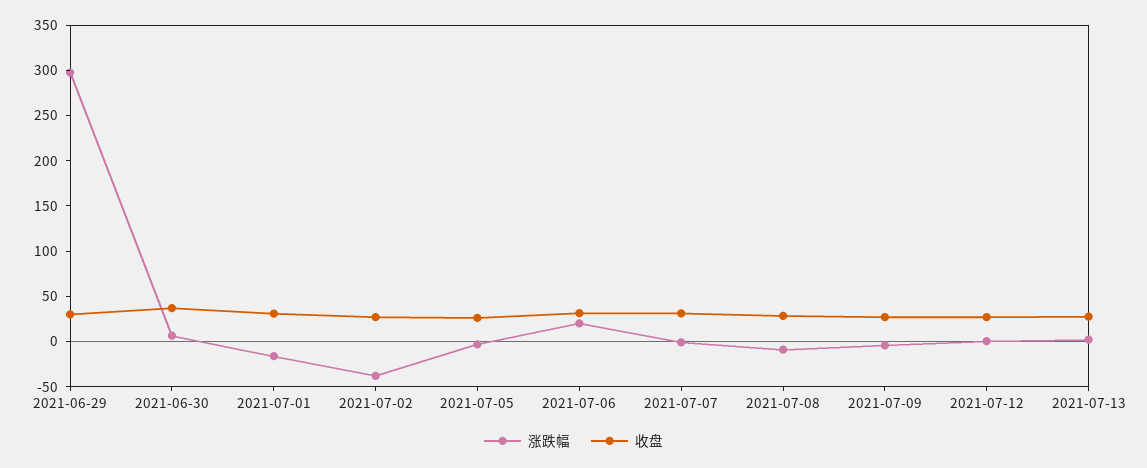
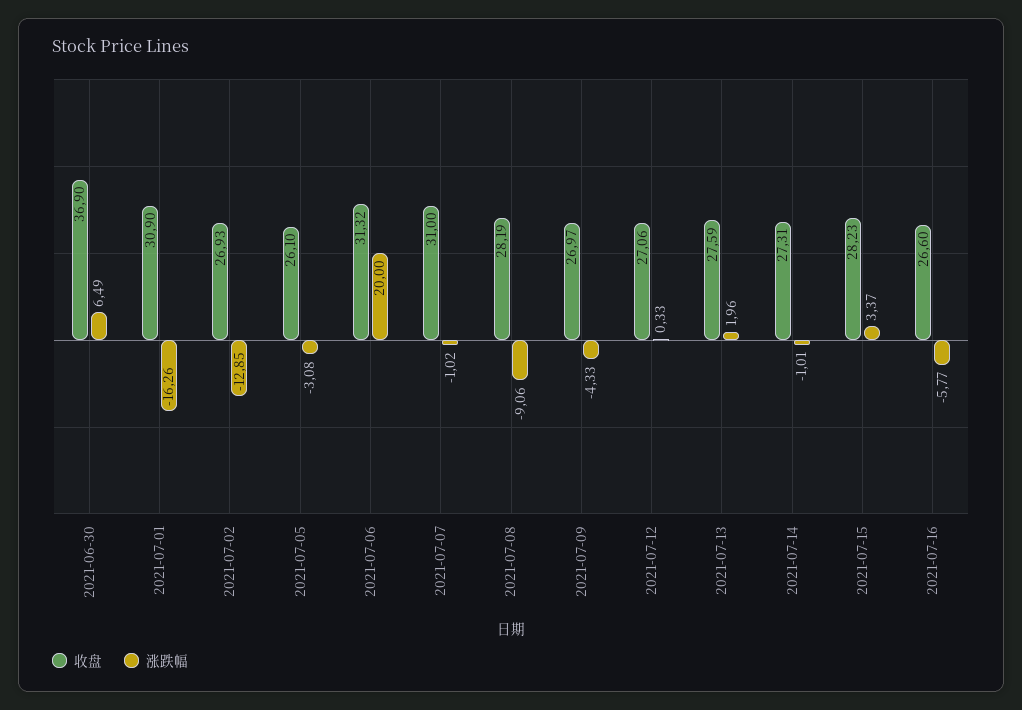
涨跌幅, 2021-06-29: 300 -> none
收盘, 2021-06-29: 30 -> none
涨跌幅, 2021-07-02: -40 -> -12.85
收盘, 2021-07-14: none -> 27.31
涨跌幅, 2021-07-14: none -> -1.01
收盘, 2021-07-15: none -> 28.23
涨跌幅, 2021-07-15: none -> 3.37
收盘, 2021-07-16: none -> 26.6
涨跌幅, 2021-07-16: none -> -5.77

